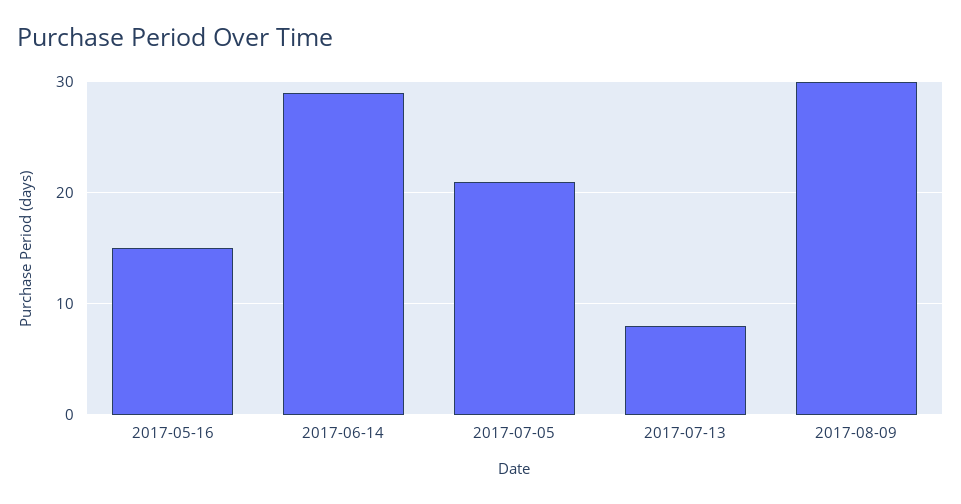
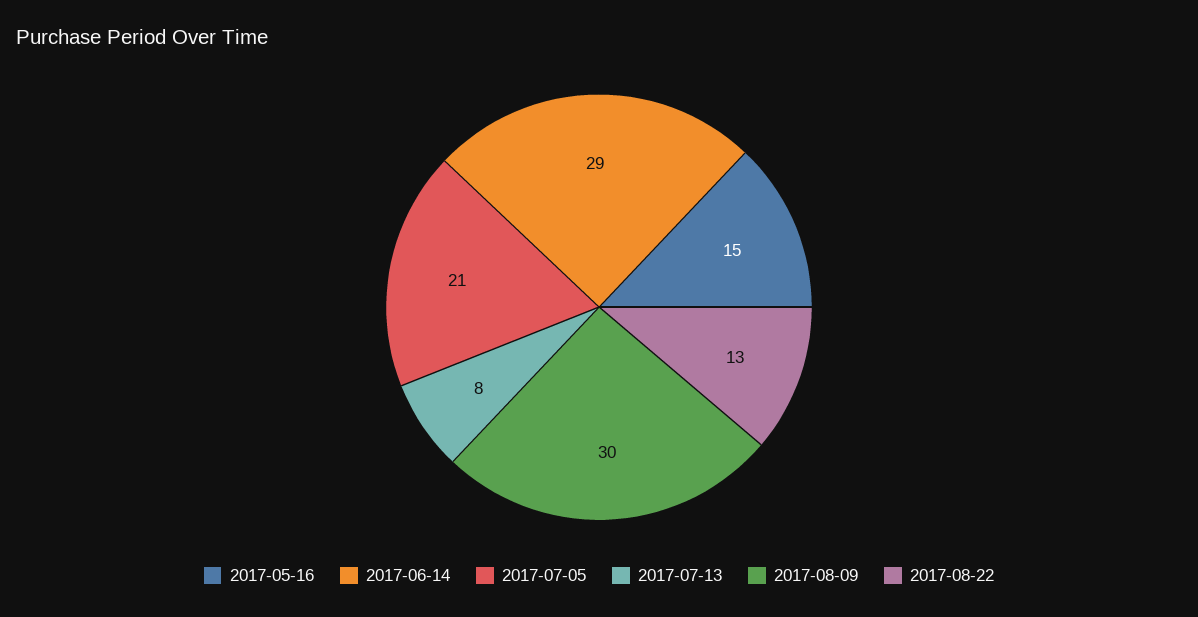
2017-08-22: none -> 13

